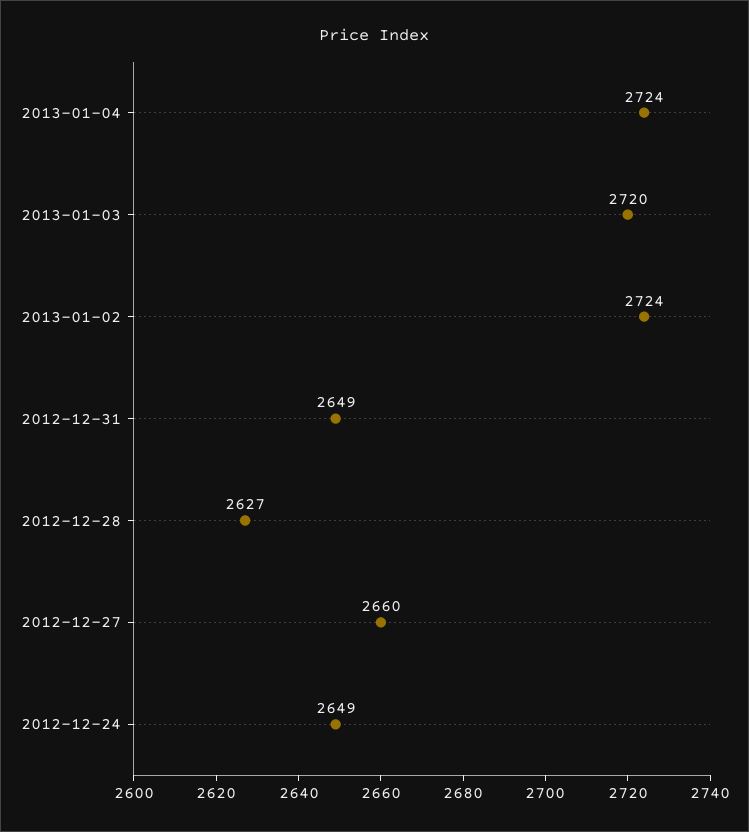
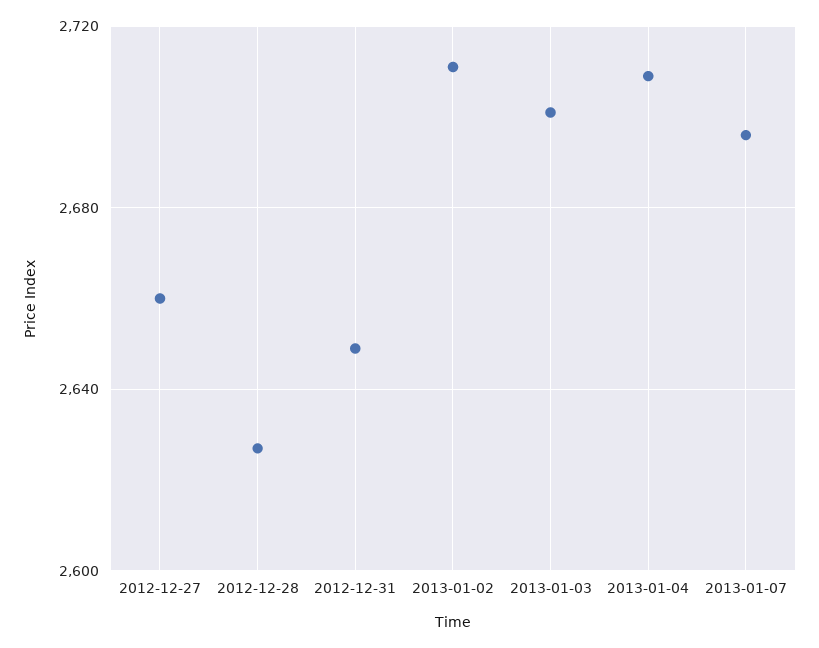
2013-01-04: 2724 -> 2710
2013-01-03: 2720 -> 2700
2013-01-02: 2724 -> 2710
2012-12-24: 2649 -> none
2013-01-07: none -> 2695

